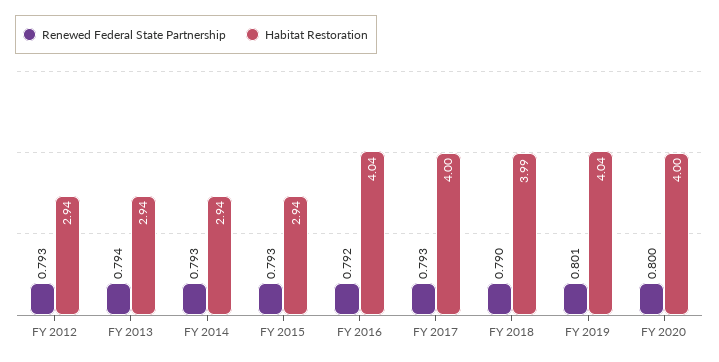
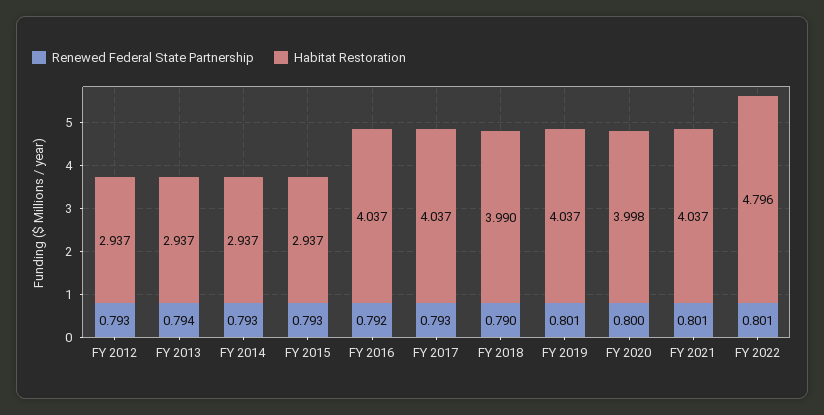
Habitat Restoration, FY 2017: 4 -> 4.037
Renewed Federal State Partnership, FY 2021: none -> 0.801
Habitat Restoration, FY 2021: none -> 4.037
Renewed Federal State Partnership, FY 2022: none -> 0.801
Habitat Restoration, FY 2022: none -> 4.796

